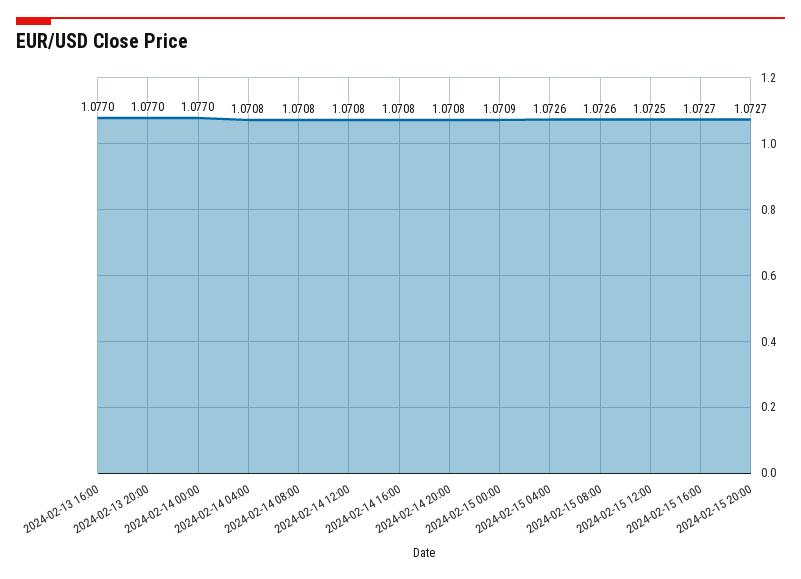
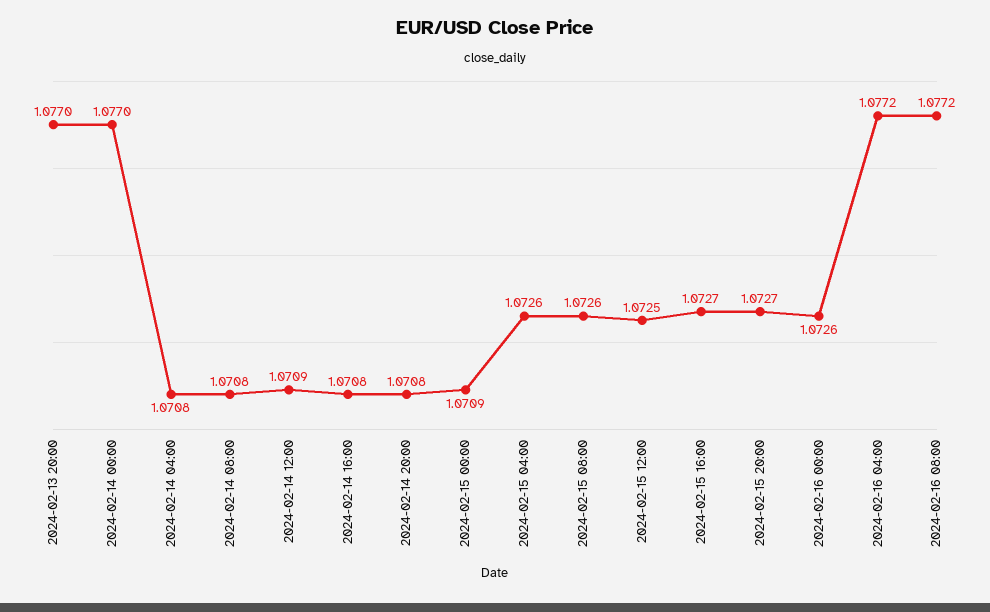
2024-02-13 16:00: 1.077 -> none
2024-02-14 12:00: 1.0708 -> 1.0709
2024-02-16 00:00: none -> 1.0726
2024-02-16 04:00: none -> 1.0772
2024-02-16 08:00: none -> 1.0772

